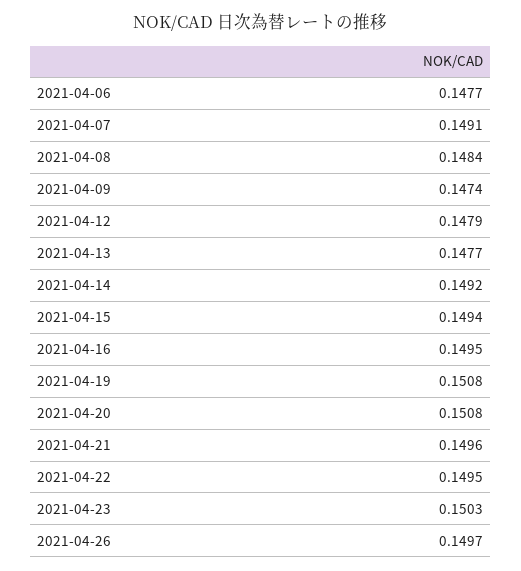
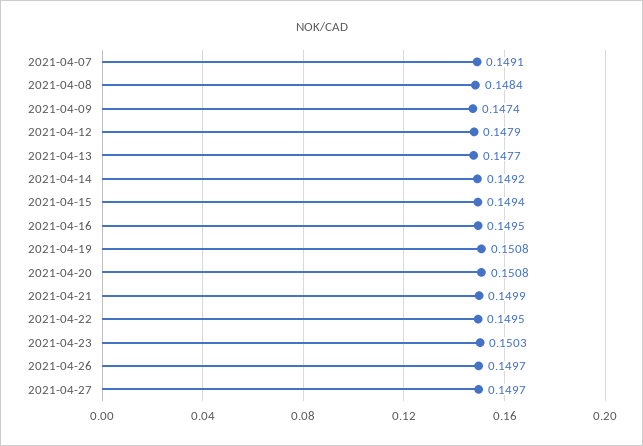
2021-04-06: 0.1477 -> none
2021-04-21: 0.1496 -> 0.1499
2021-04-27: none -> 0.1497

